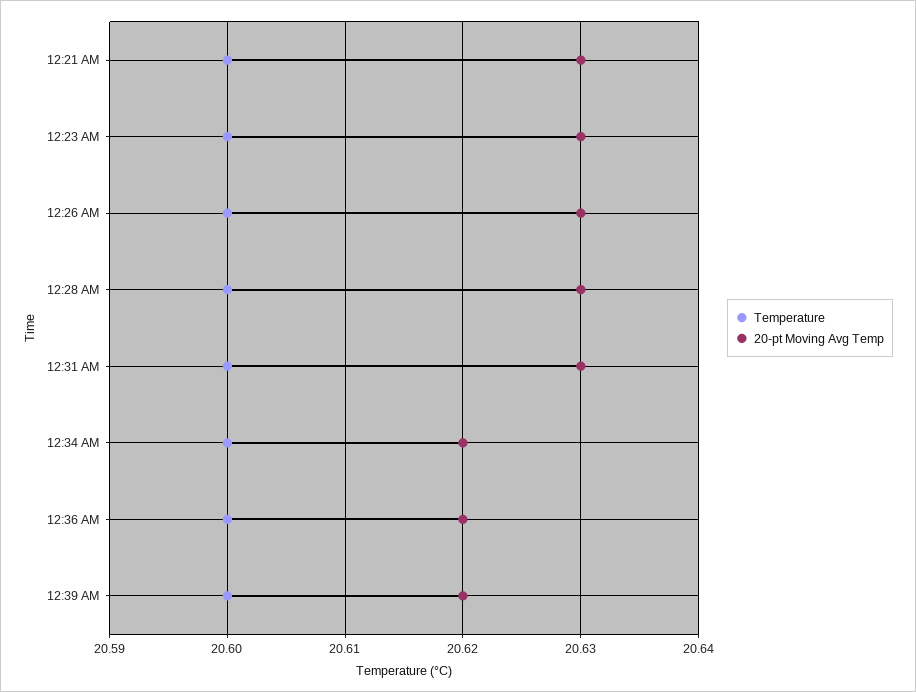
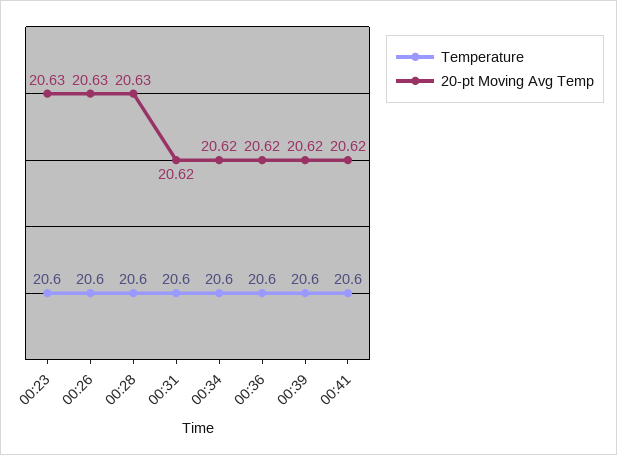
Temperature, 12:21 AM: 20.6 -> none
20-pt Moving Avg Temp, 12:21 AM: 20.63 -> none
20-pt Moving Avg Temp, 12:31 AM: 20.63 -> 20.62
Temperature, 00:41: none -> 20.6
20-pt Moving Avg Temp, 00:41: none -> 20.62

